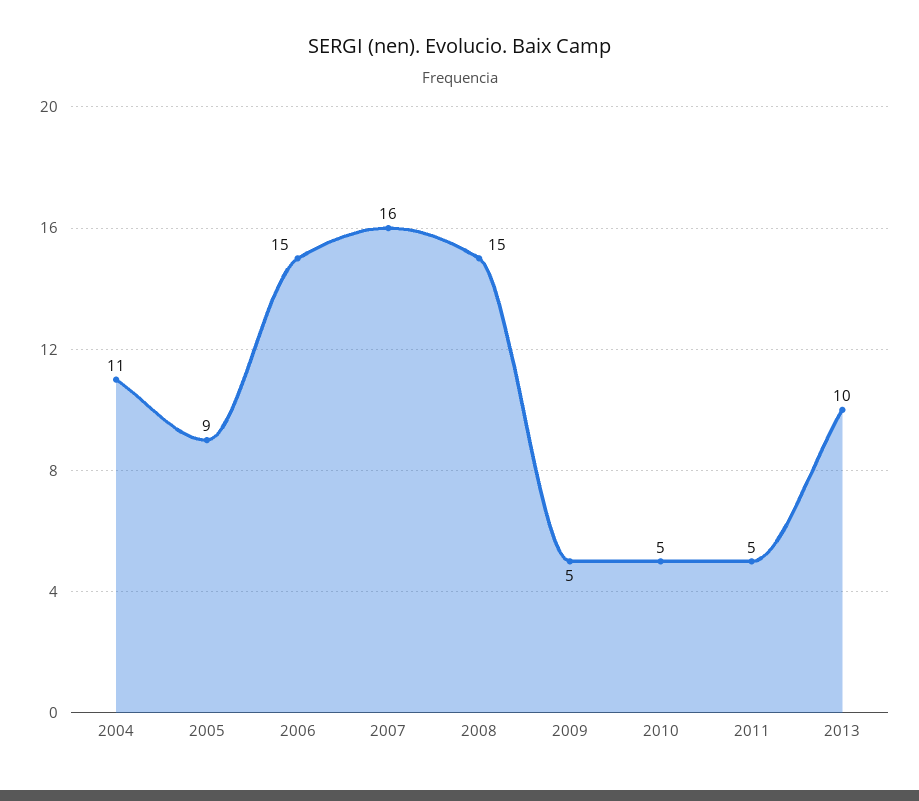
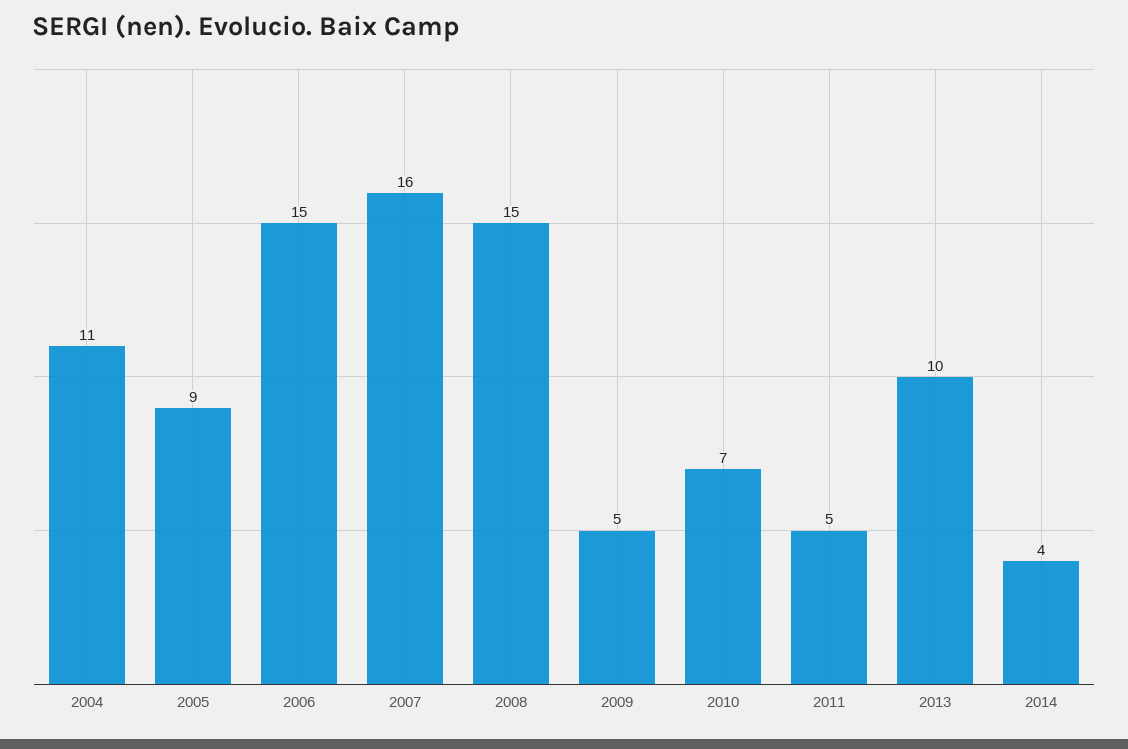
2010: 5 -> 7
2014: none -> 4

